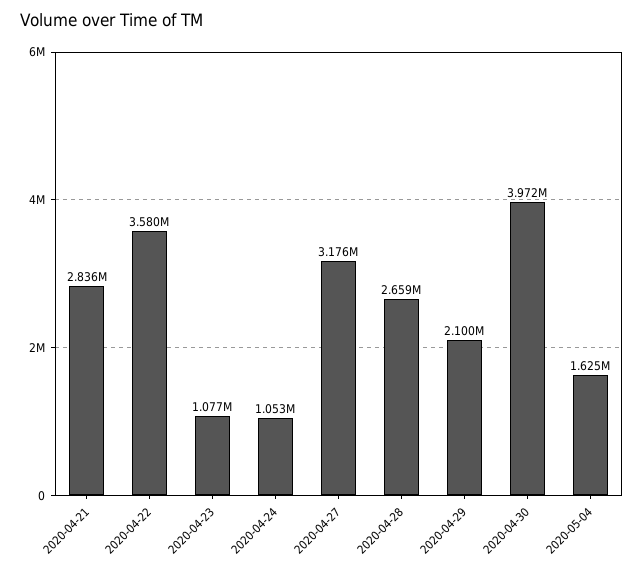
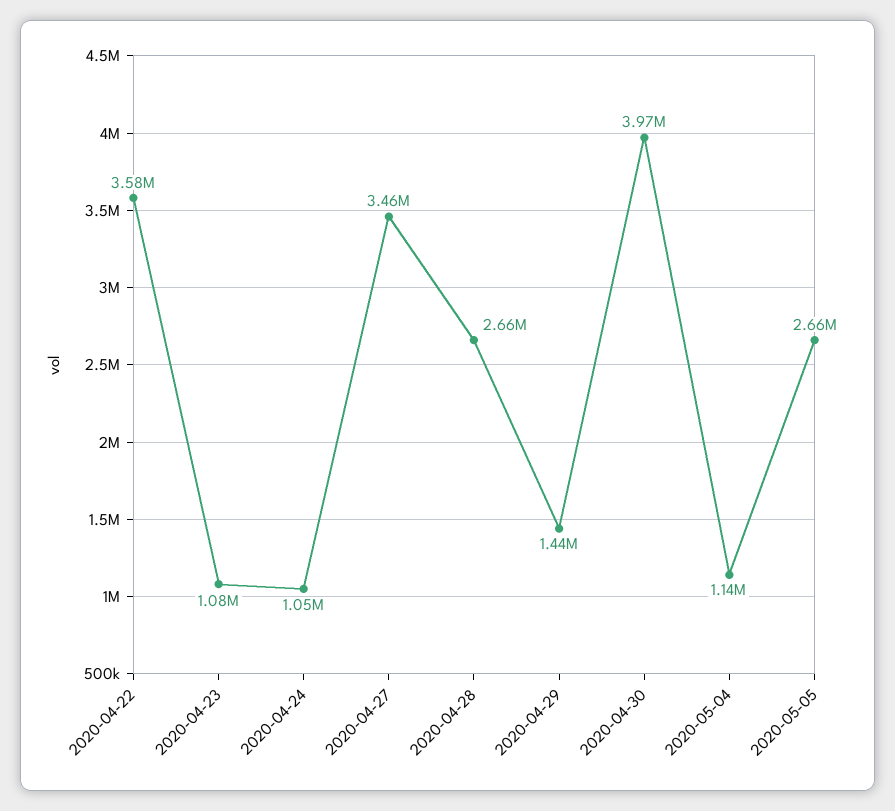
2020-04-21: 2836000 -> none
2020-04-27: 3176000 -> 3460000
2020-04-29: 2100000 -> 1440000
2020-05-04: 1625000 -> 1140000
2020-05-05: none -> 2660000

